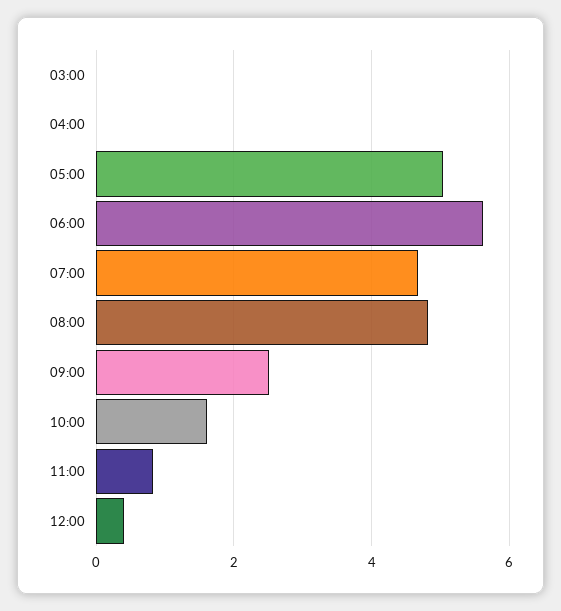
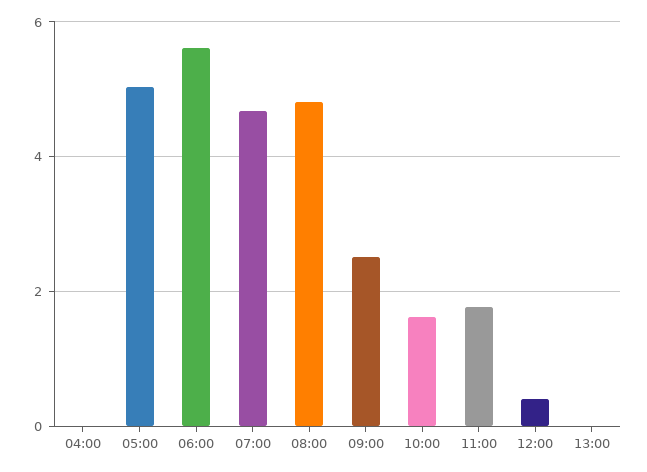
03:00: 0 -> none
11:00: 0.8 -> 1.8
13:00: none -> 0

